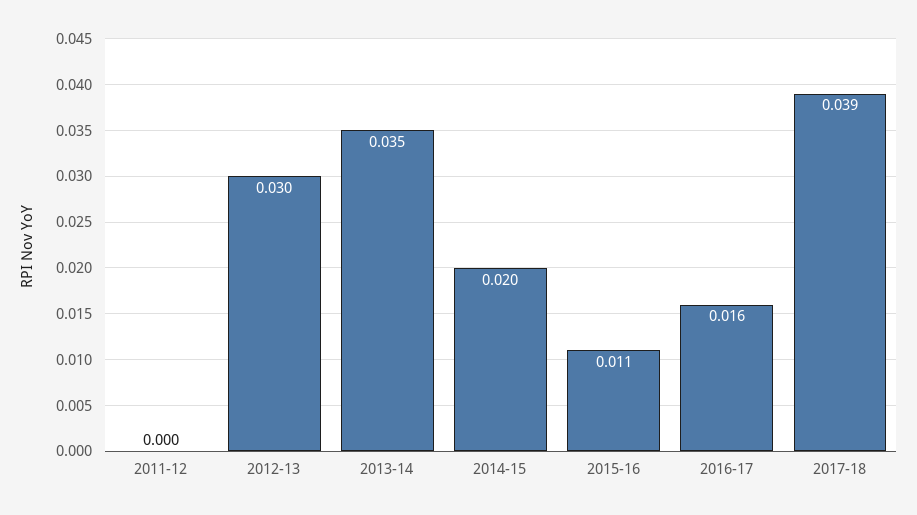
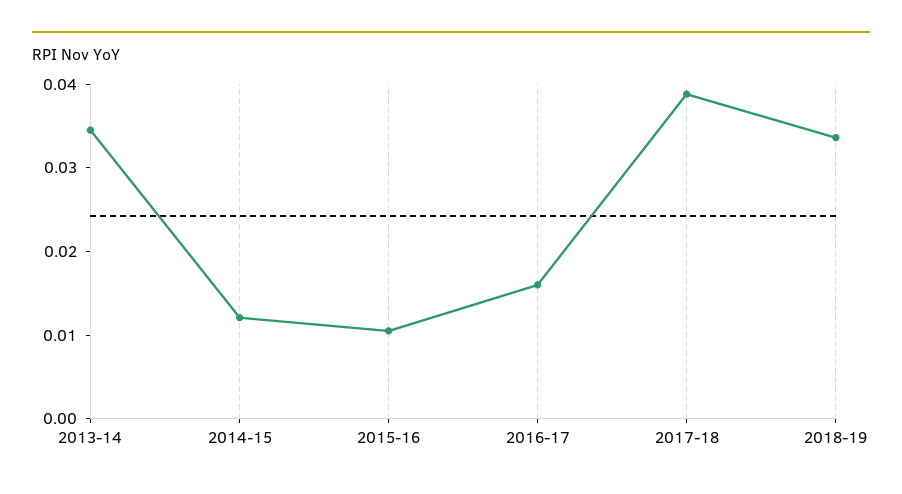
2011-12: 0 -> none
2012-13: 0.03 -> none
2014-15: 0.02 -> 0.012
2018-19: none -> 0.034

